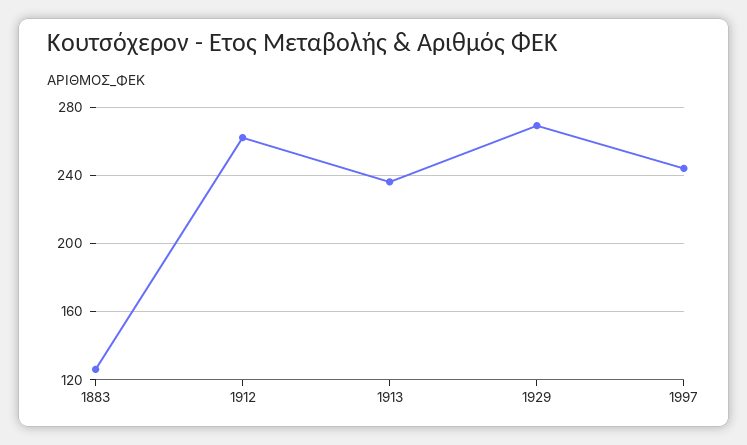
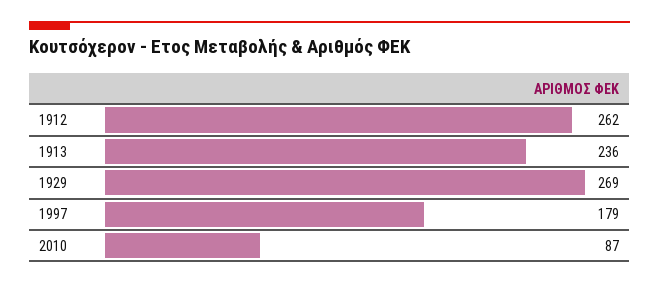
1883: 125 -> none
1997: 245 -> 179
2010: none -> 87

